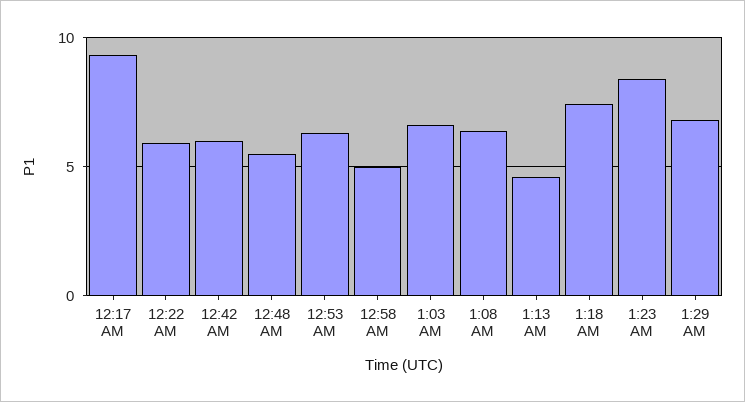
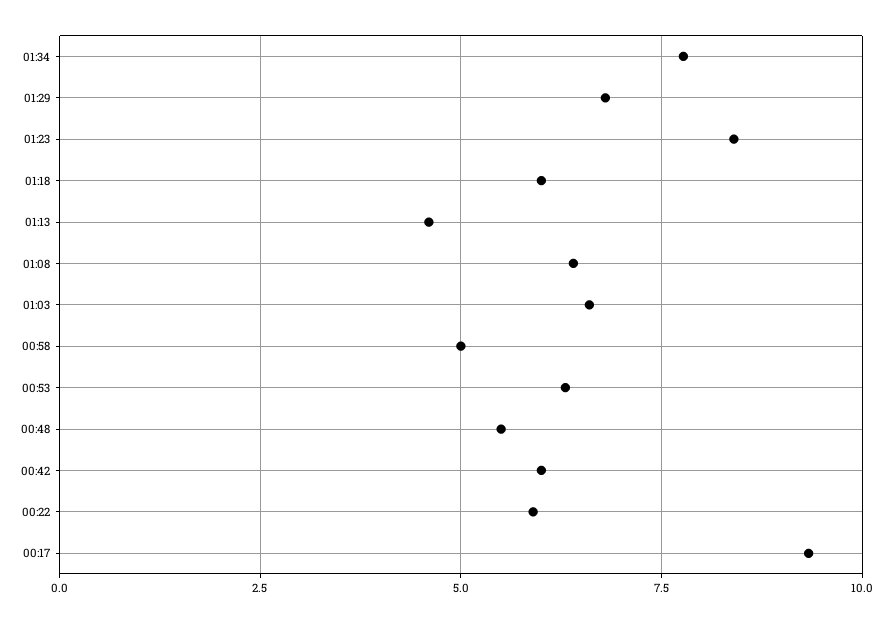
1:18 AM: 7.5 -> 6
01:34: none -> 7.75

